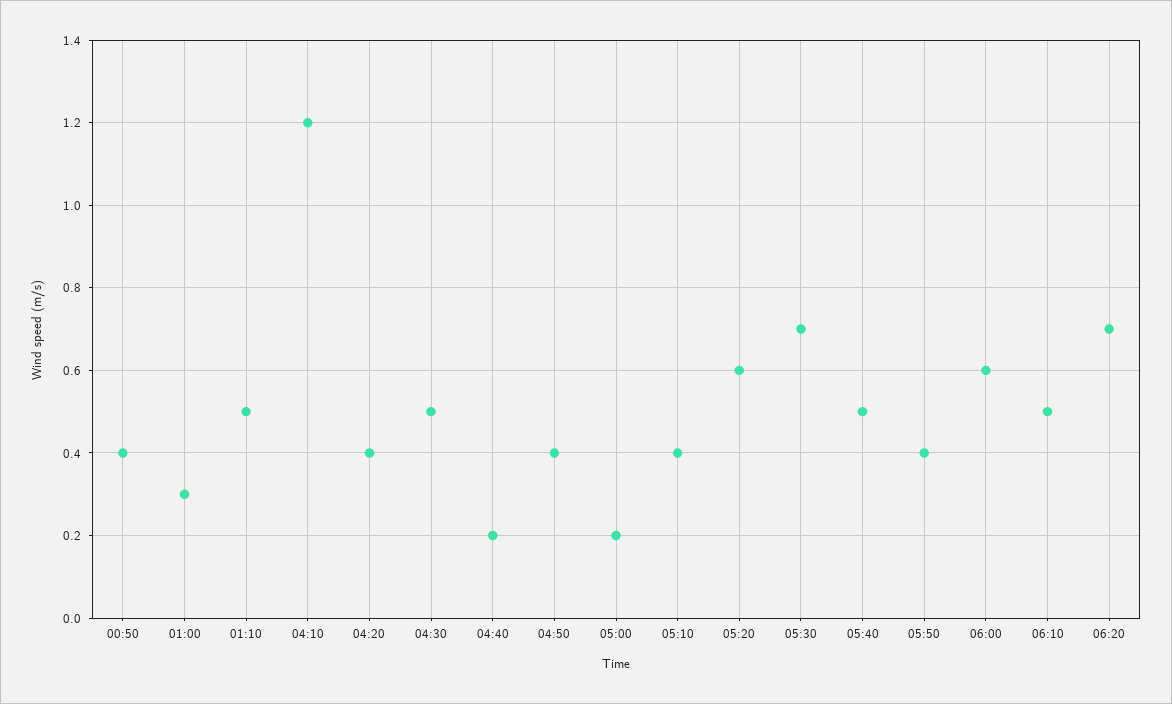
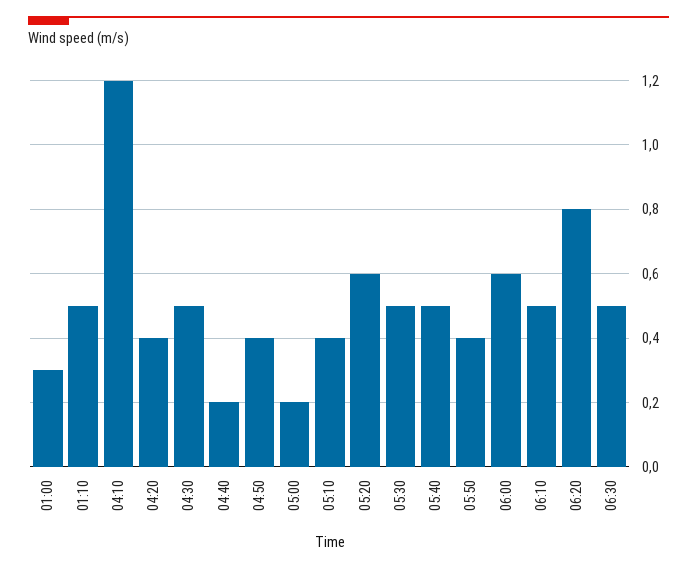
00:50: 0.4 -> none
05:30: 0.7 -> 0.5
06:20: 0.7 -> 0.8
06:30: none -> 0.5

